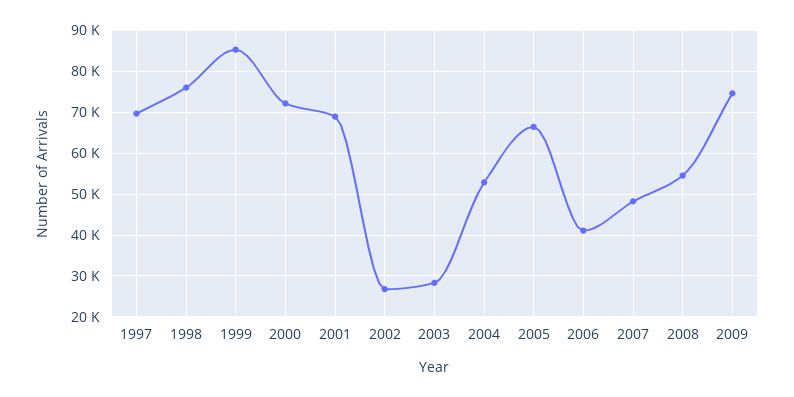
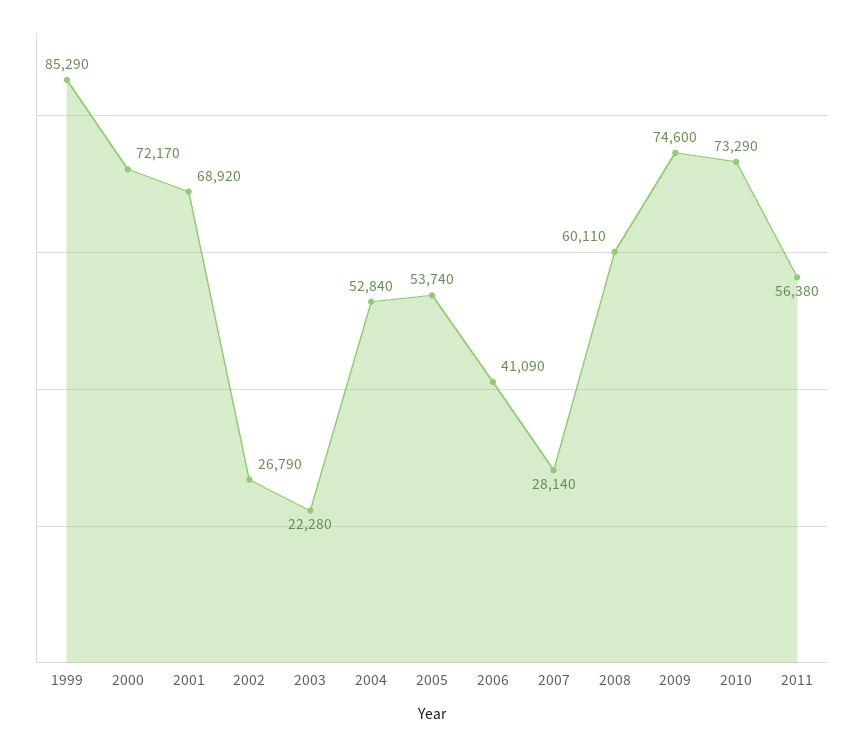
1997: 70000 -> none
1998: 76000 -> none
2003: 28000 -> 22280
2005: 66000 -> 53740
2007: 48000 -> 28140
2008: 54000 -> 60110
2010: none -> 73290
2011: none -> 56380

